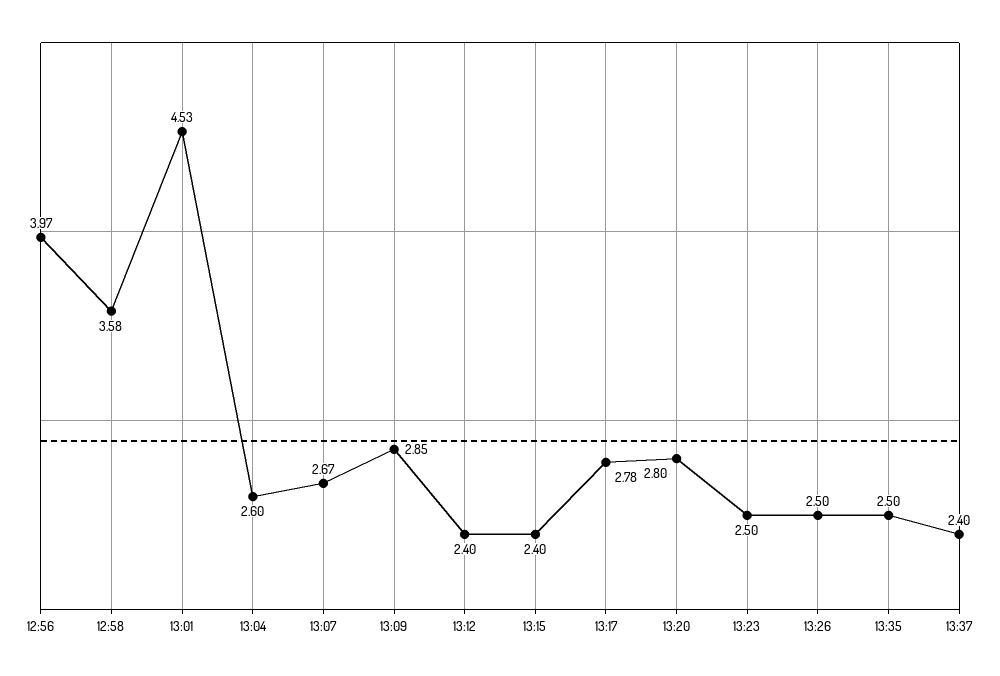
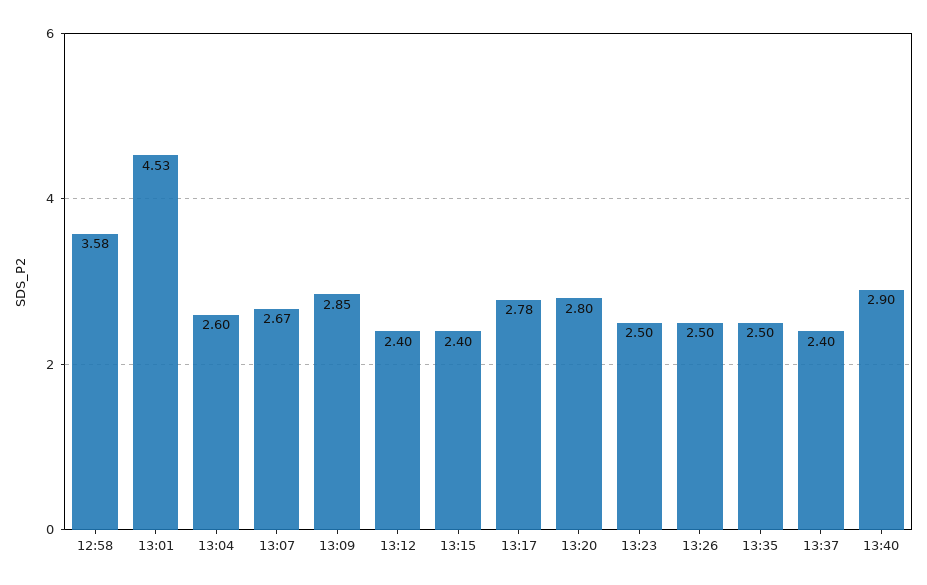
12:56: 3.97 -> none
13:40: none -> 2.9

